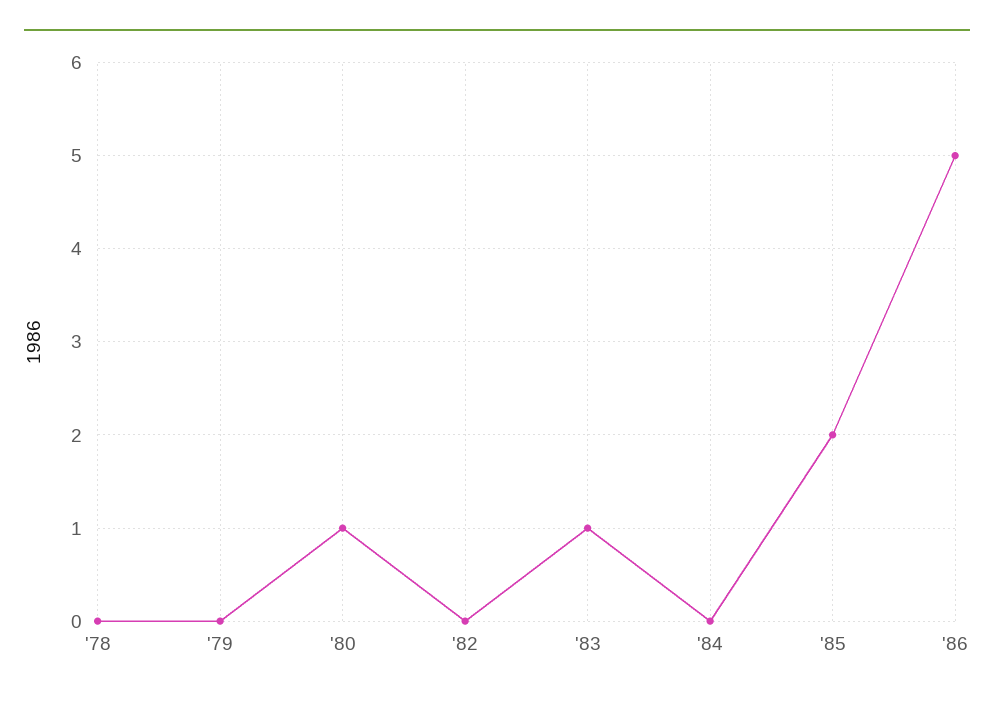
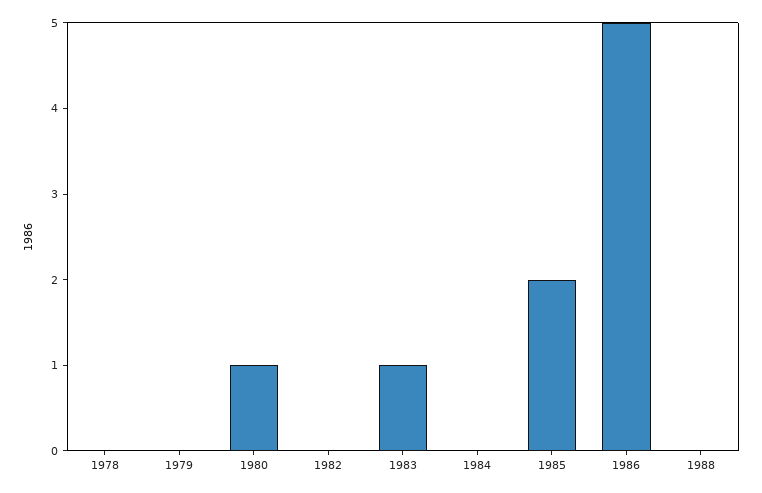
1988: none -> 0

